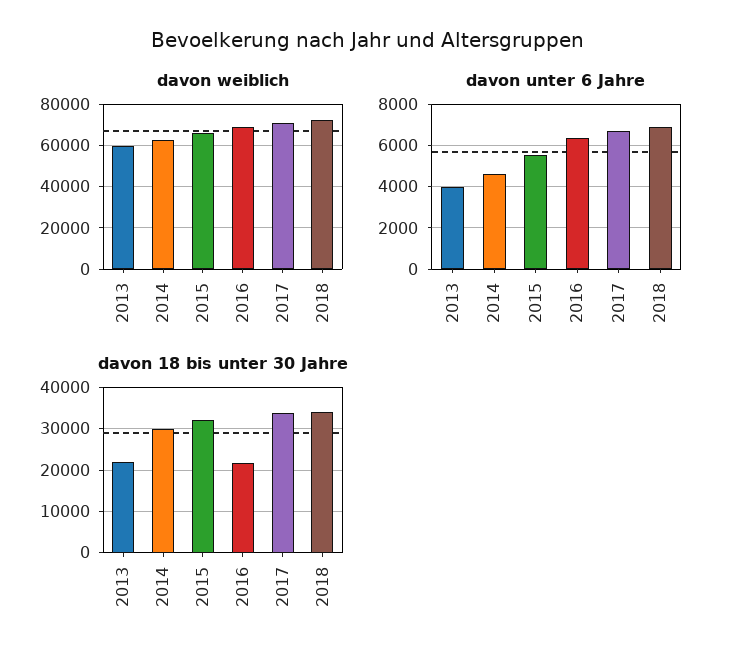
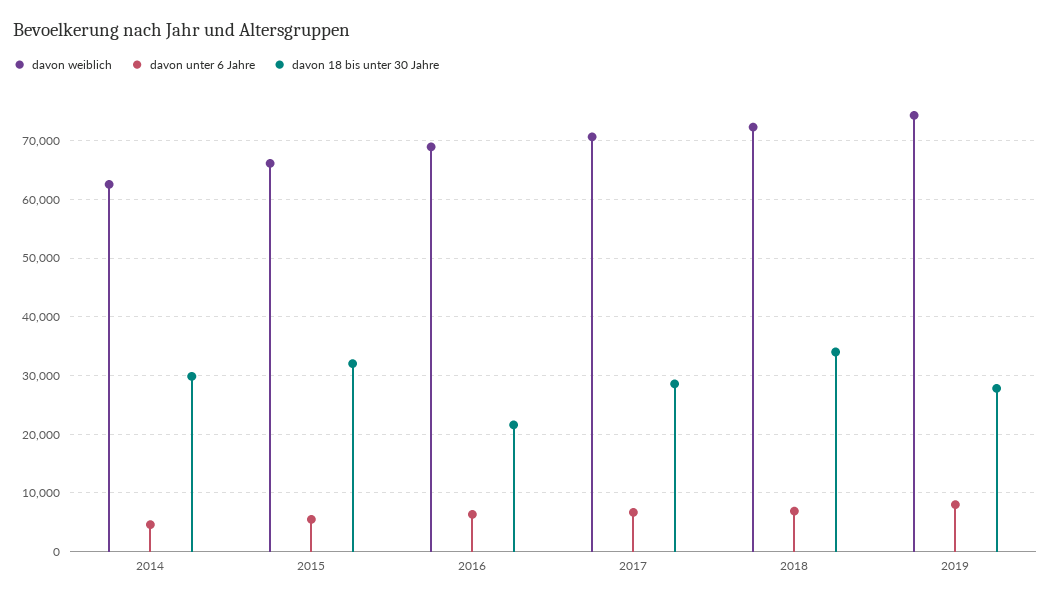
davon weiblich, 2013: 60000 -> none
davon unter 6 Jahre, 2013: 4000 -> none
davon 18 bis unter 30 Jahre, 2013: 22000 -> none
davon 18 bis unter 30 Jahre, 2017: 34000 -> 28000
davon weiblich, 2019: none -> 74000
davon unter 6 Jahre, 2019: none -> 8000
davon 18 bis unter 30 Jahre, 2019: none -> 28000

